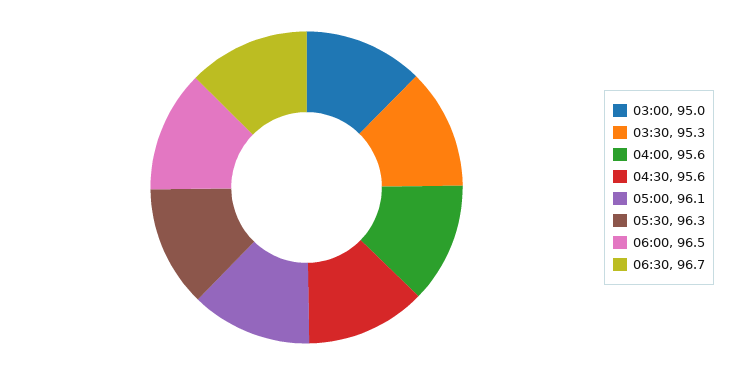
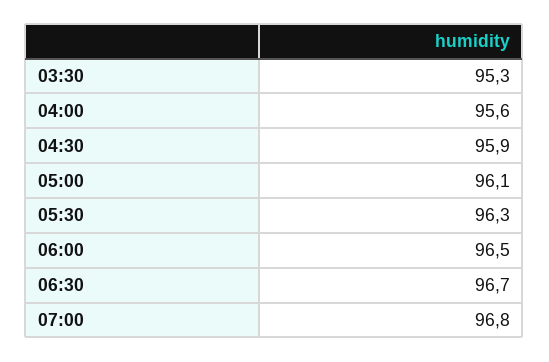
03:00: 95 -> none
04:30: 95.6 -> 95.9
07:00: none -> 96.8

